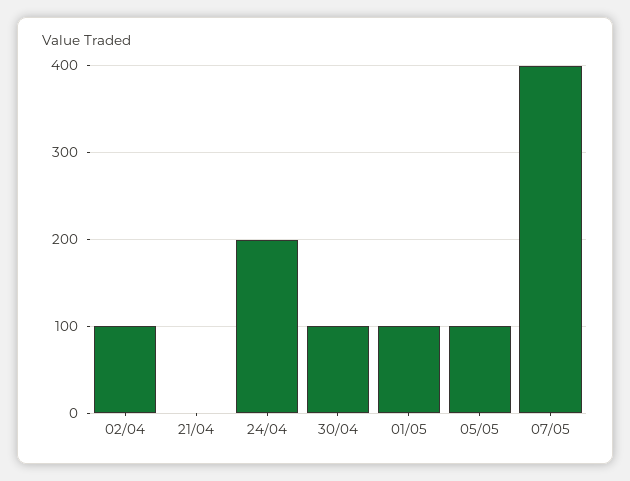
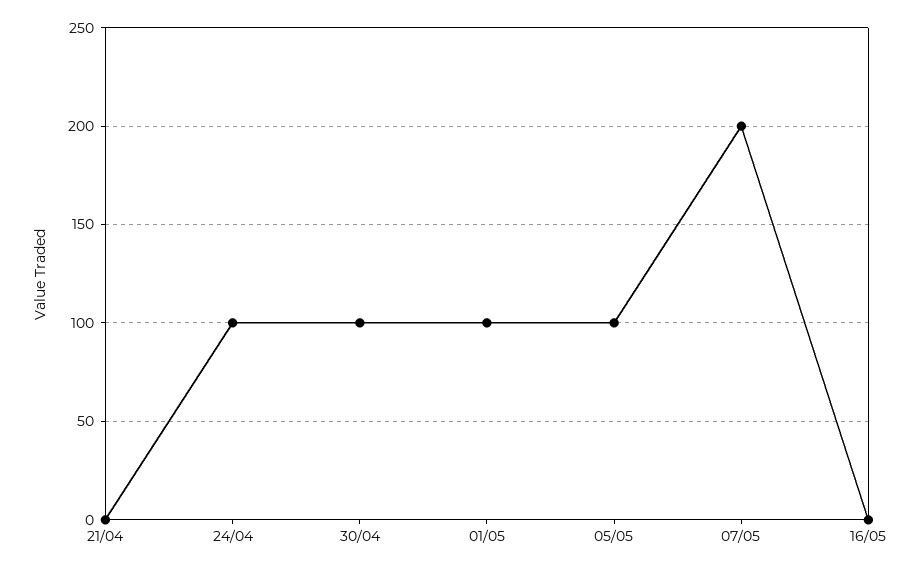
02/04: 100 -> none
24/04: 200 -> 100
07/05: 400 -> 200
16/05: none -> 0

